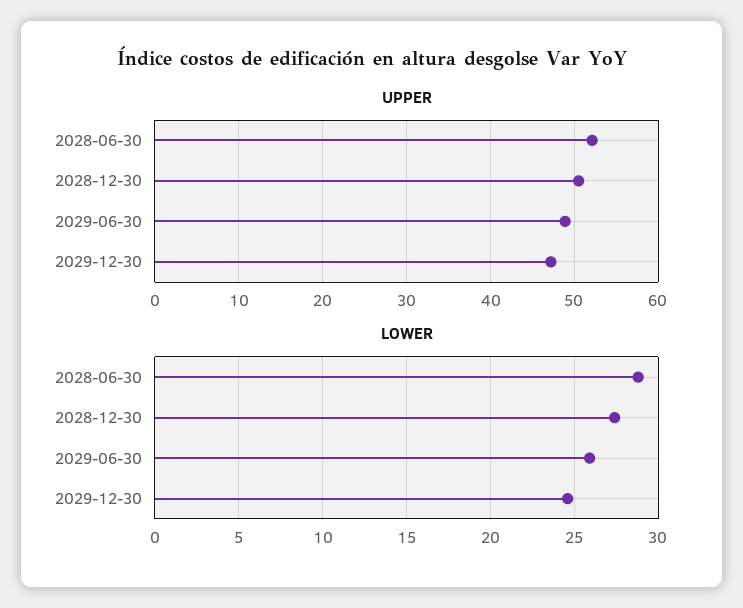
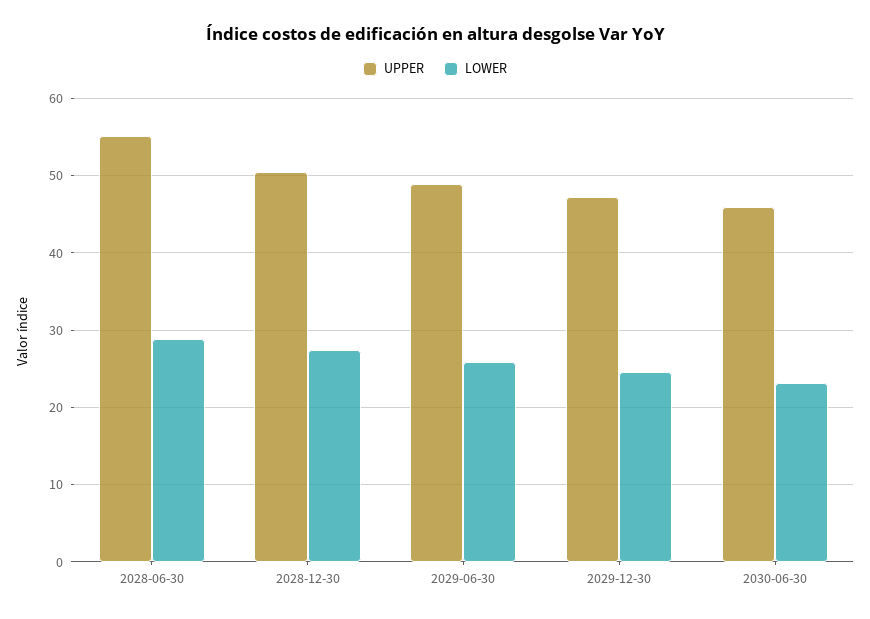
UPPER, 2028-06-30: 52 -> 55
UPPER, 2030-06-30: none -> 46
LOWER, 2030-06-30: none -> 23

